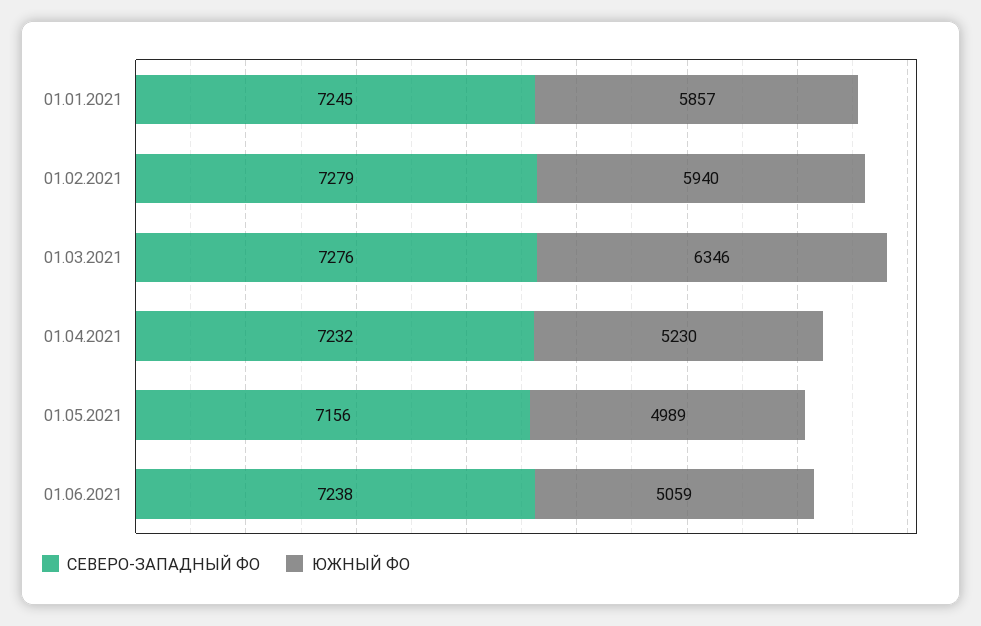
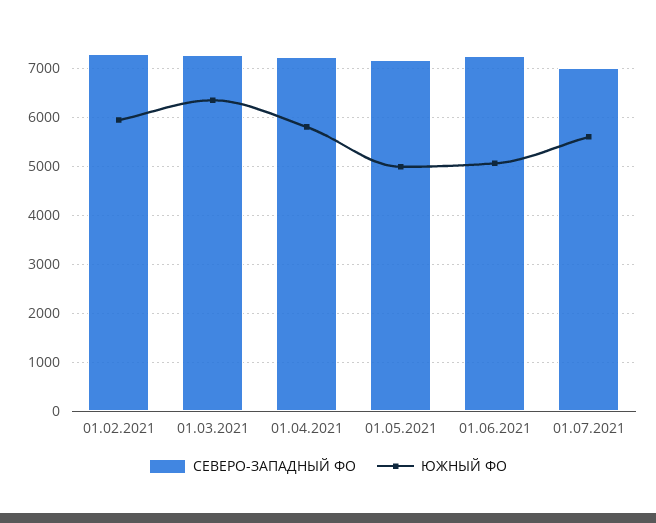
СЕВЕРО-ЗАПАДНЫЙ ФО, 01.01.2021: 7245 -> none
ЮЖНЫЙ ФО, 01.01.2021: 5857 -> none
ЮЖНЫЙ ФО, 01.04.2021: 5230 -> 5800
СЕВЕРО-ЗАПАДНЫЙ ФО, 01.07.2021: none -> 7000
ЮЖНЫЙ ФО, 01.07.2021: none -> 5600

